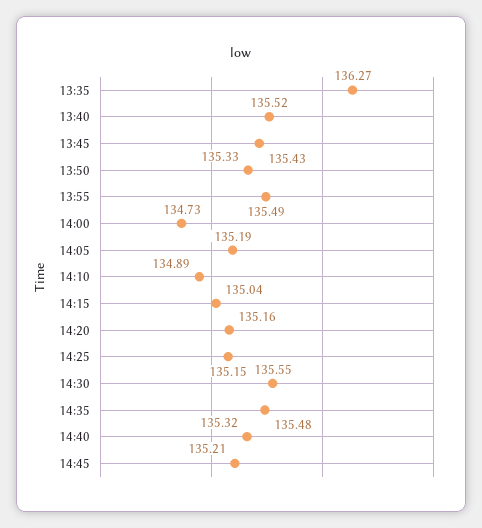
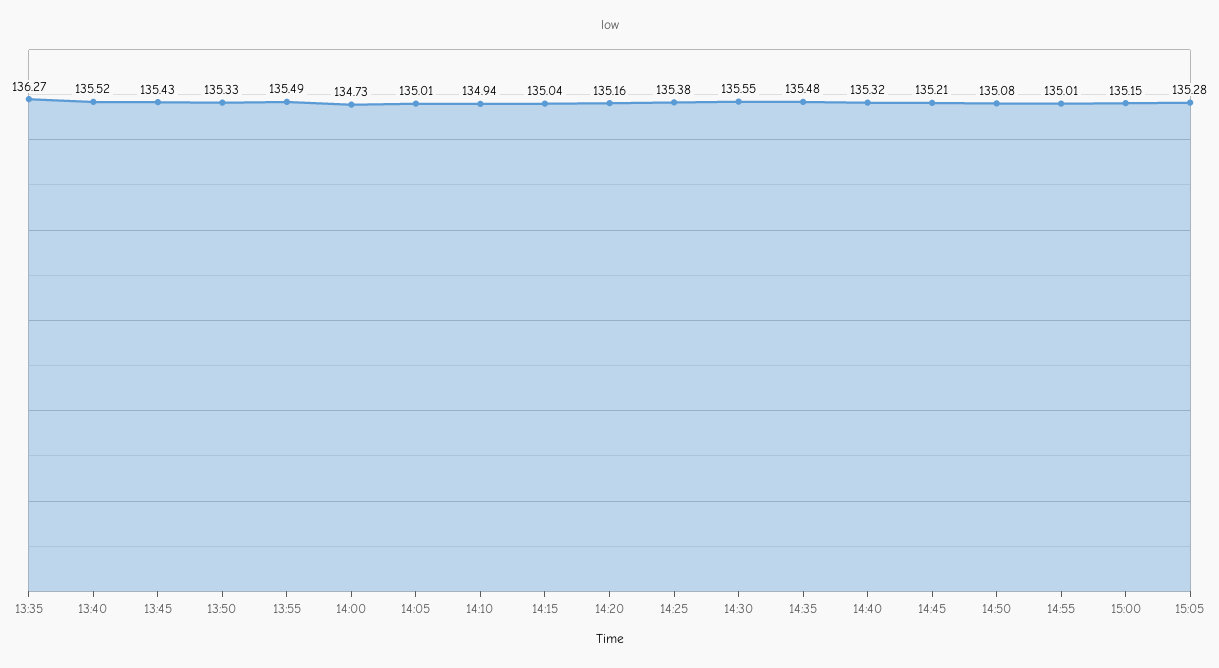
14:05: 135.19 -> 135.01
14:10: 134.89 -> 134.94
14:25: 135.15 -> 135.38
14:50: none -> 135.08
14:55: none -> 135.01
15:00: none -> 135.15
15:05: none -> 135.28

